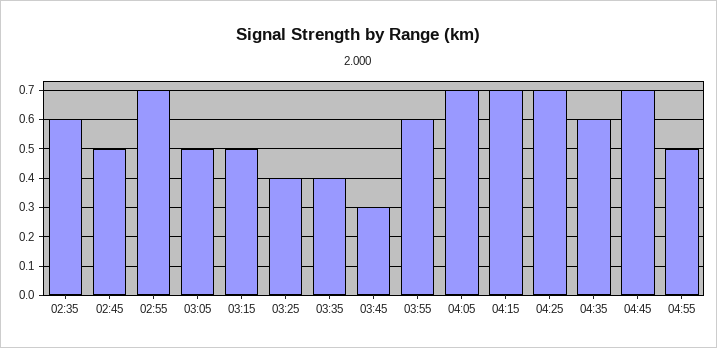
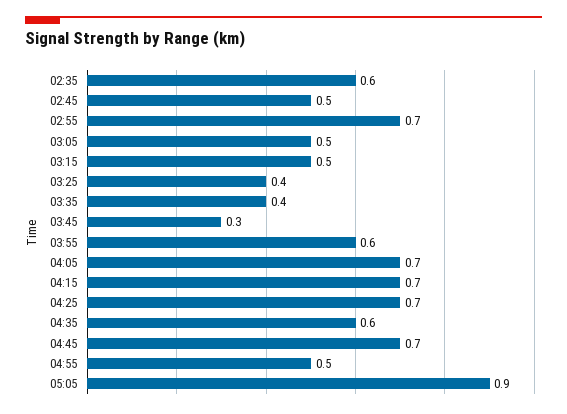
05:05: none -> 0.9

